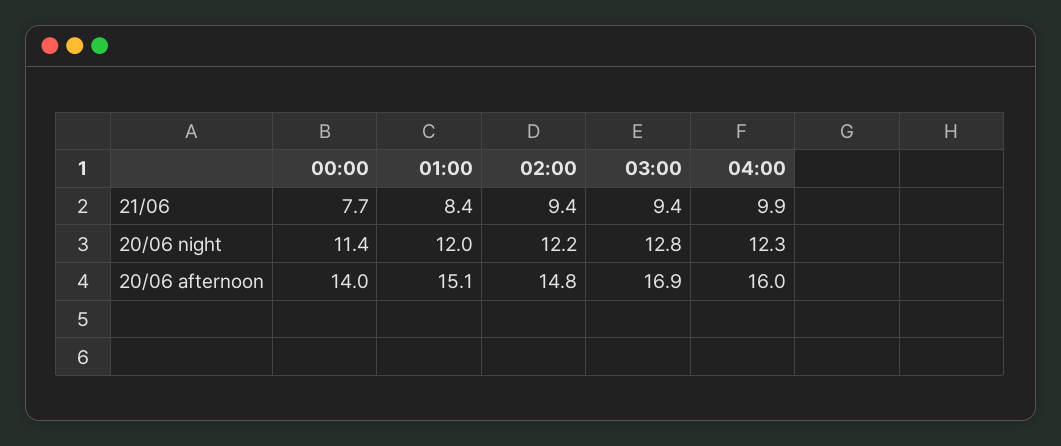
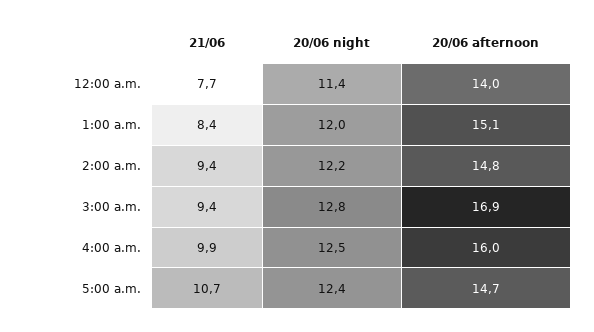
04:00, 20/06 night: 12.3 -> 12.5
5:00 a.m., 21/06: none -> 10.7
5:00 a.m., 20/06 night: none -> 12.4
5:00 a.m., 20/06 afternoon: none -> 14.7

